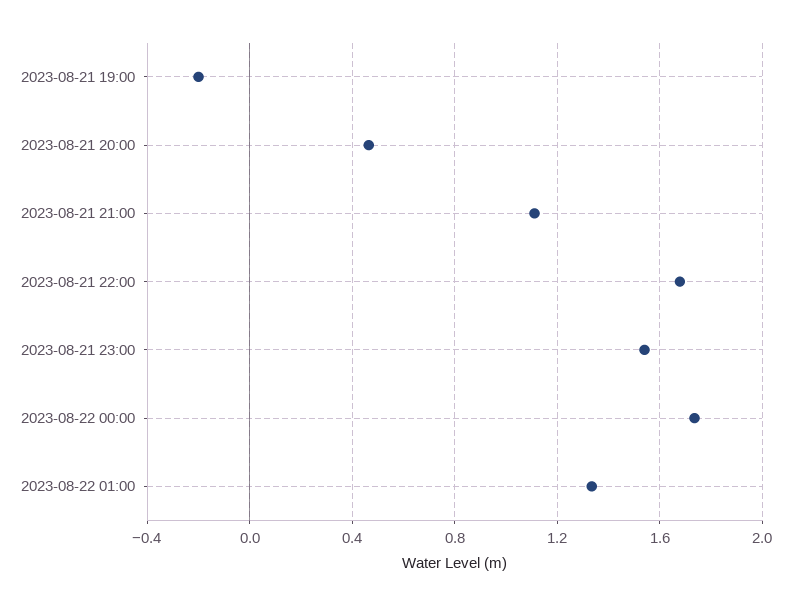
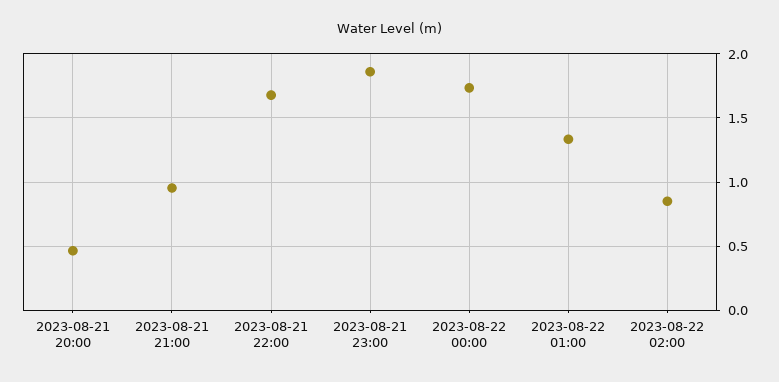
2023-08-21 19:00: -0.2 -> none
2023-08-21 21:00: 1.1 -> 0.95
2023-08-21 23:00: 1.55 -> 1.85
2023-08-22 02:00: none -> 0.85

